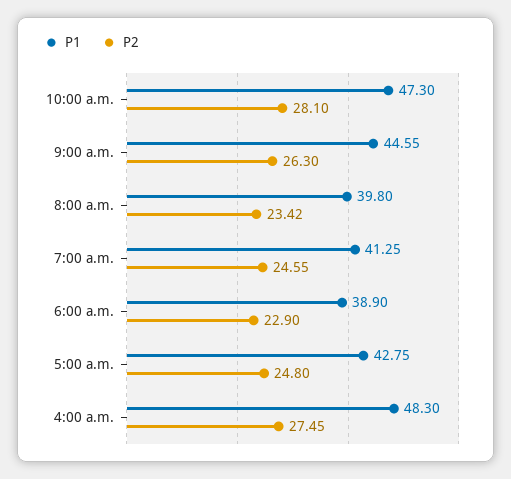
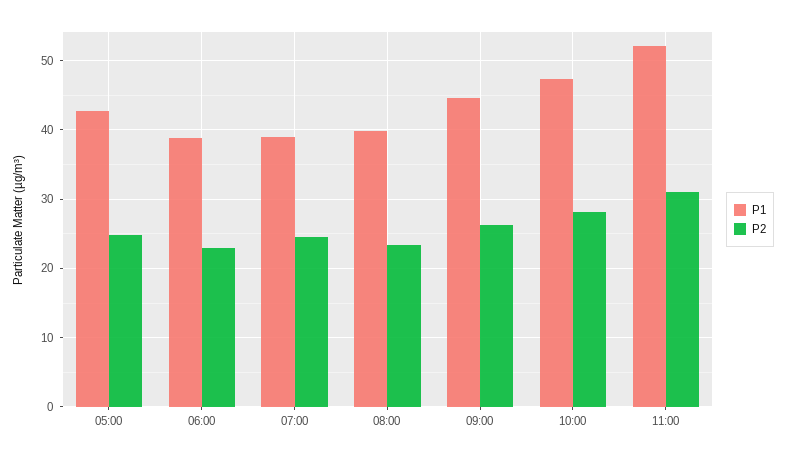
P1, 7:00 a.m.: 41.25 -> 39
P1, 4:00 a.m.: 48.3 -> none
P2, 4:00 a.m.: 27.45 -> none
P1, 11:00: none -> 52
P2, 11:00: none -> 31

